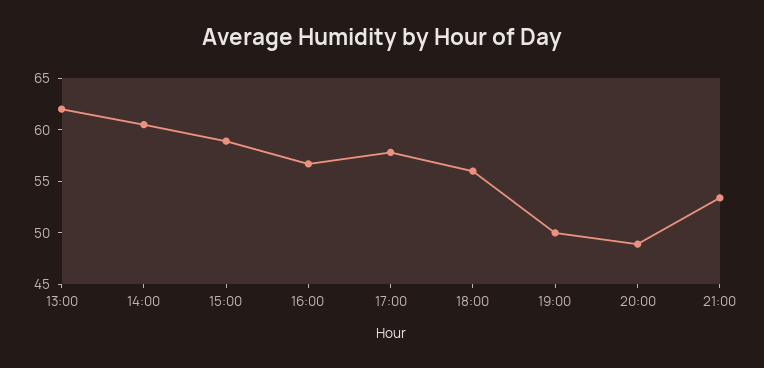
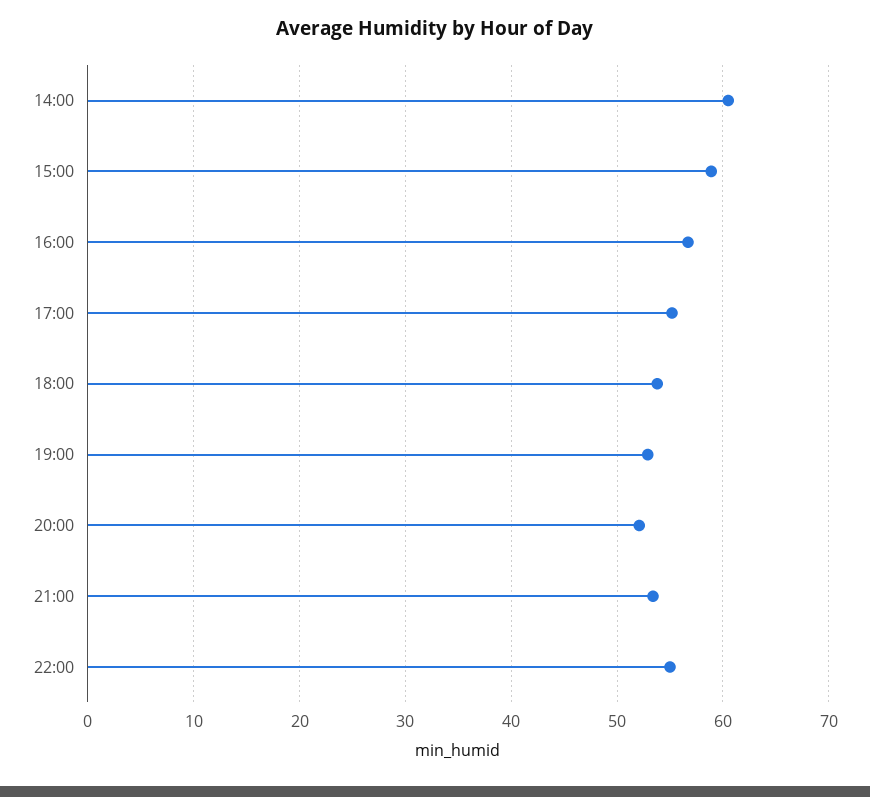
13:00: 62 -> none
17:00: 58 -> 55
18:00: 56 -> 54
19:00: 50 -> 53
20:00: 49 -> 52
22:00: none -> 55

